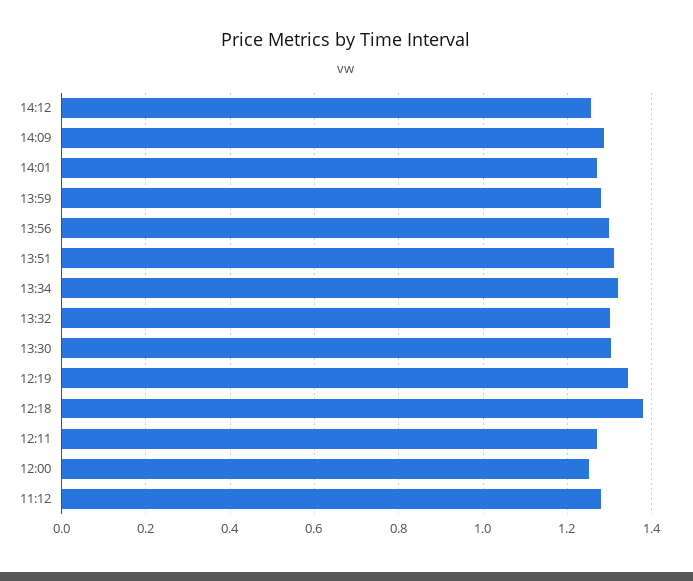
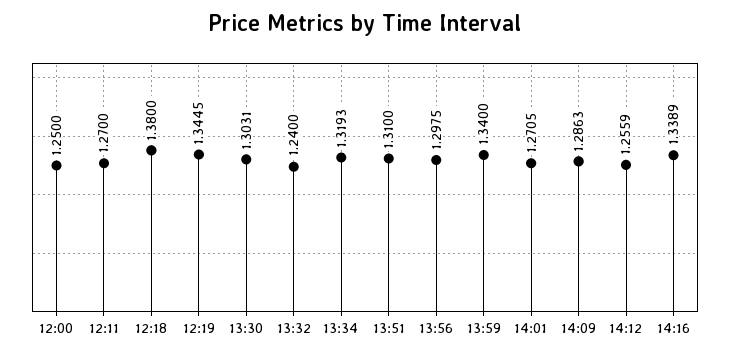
13:59: 1.28 -> 1.34
13:32: 1.3 -> 1.24
11:12: 1.28 -> none
14:16: none -> 1.3389

